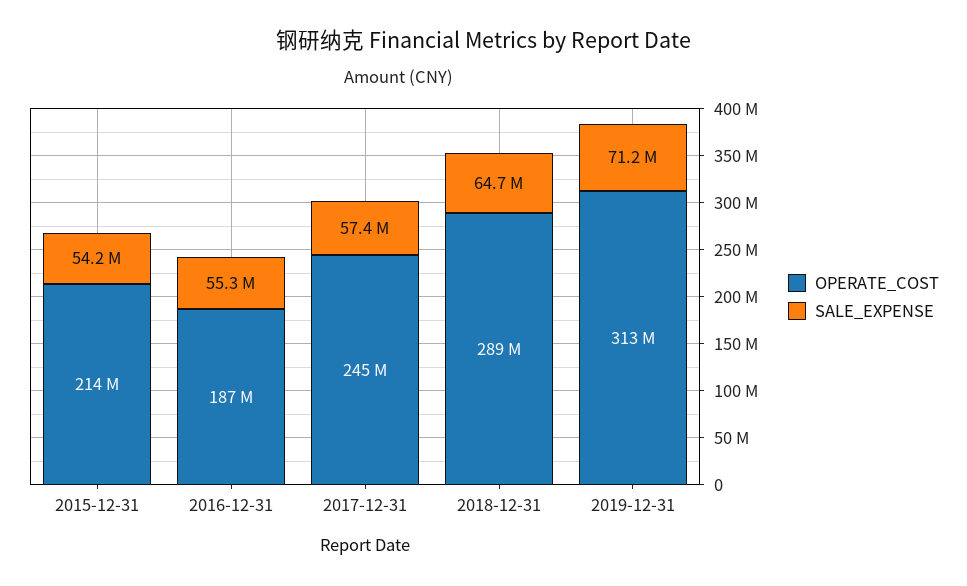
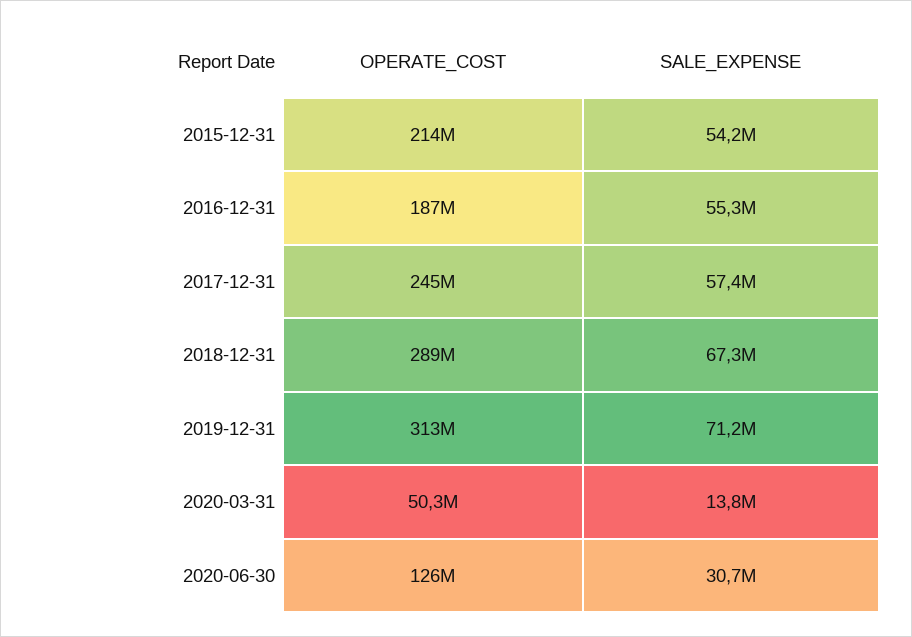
SALE_EXPENSE, 2018-12-31: 64700000 -> 67300000
OPERATE_COST, 2020-03-31: none -> 50300000
SALE_EXPENSE, 2020-03-31: none -> 13800000
OPERATE_COST, 2020-06-30: none -> 126000000
SALE_EXPENSE, 2020-06-30: none -> 30700000

